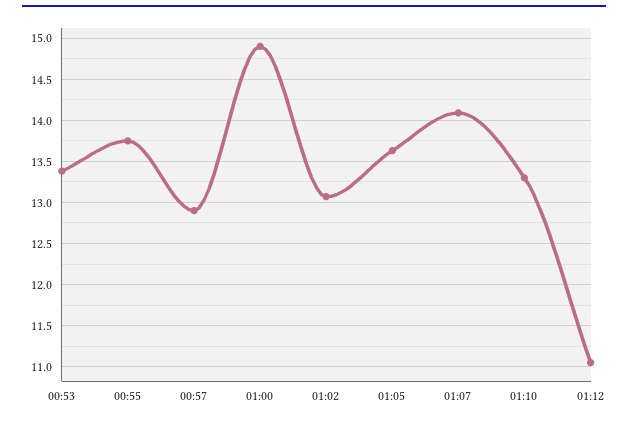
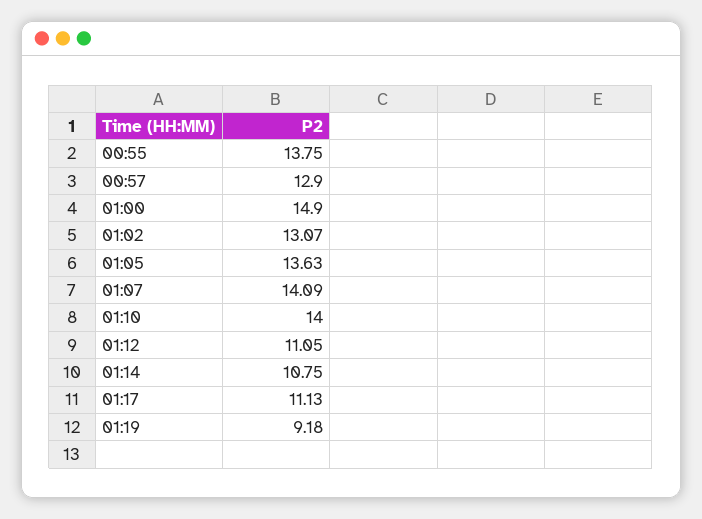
00:53: 13.4 -> none
01:10: 13.3 -> 14
01:14: none -> 10.75
01:17: none -> 11.13
01:19: none -> 9.18

